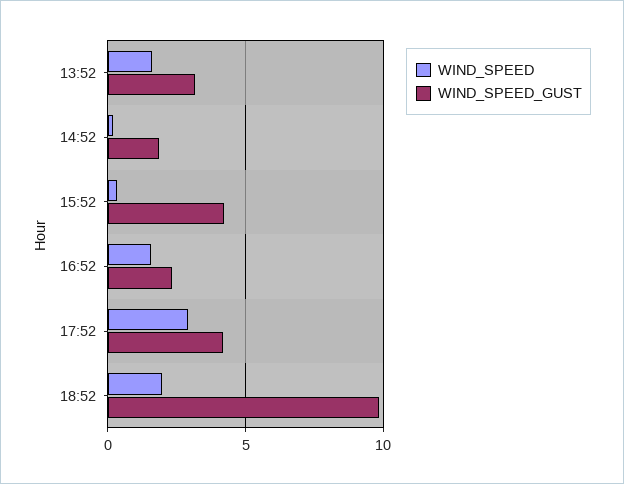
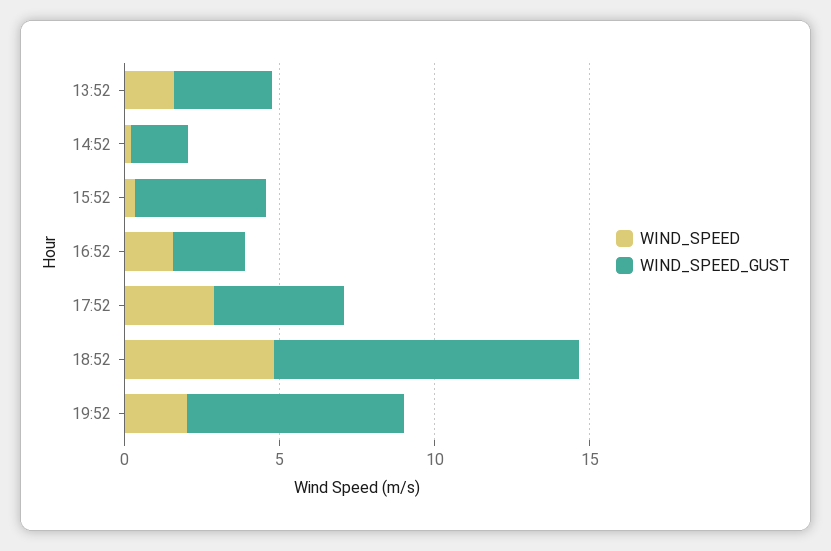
WIND_SPEED, 18:52: 2 -> 5
WIND_SPEED, 19:52: none -> 2
WIND_SPEED_GUST, 19:52: none -> 7

